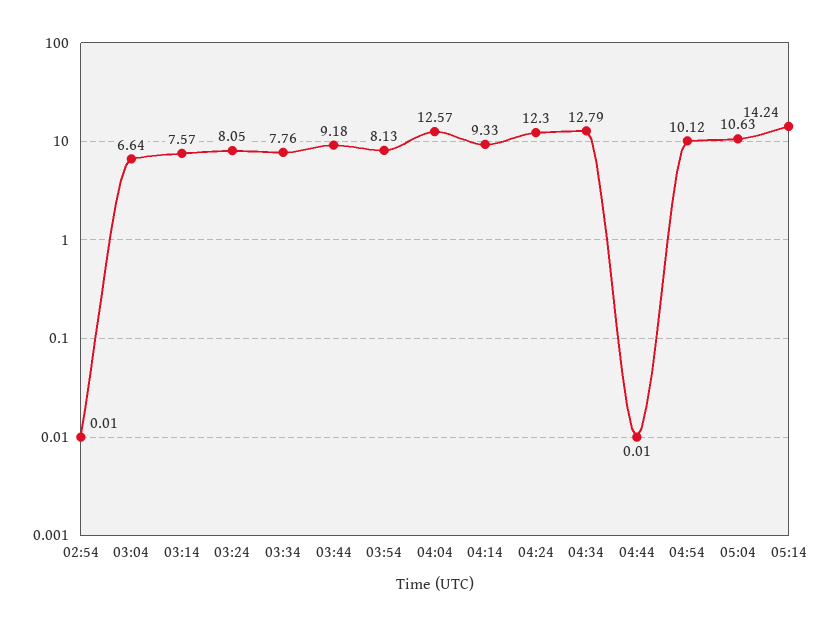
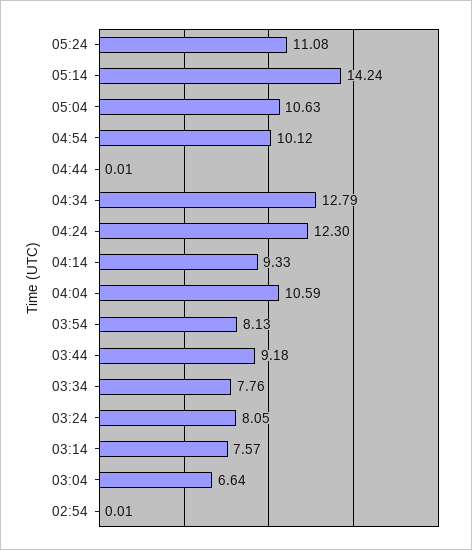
04:04: 12.57 -> 10.59
05:24: none -> 11.08

